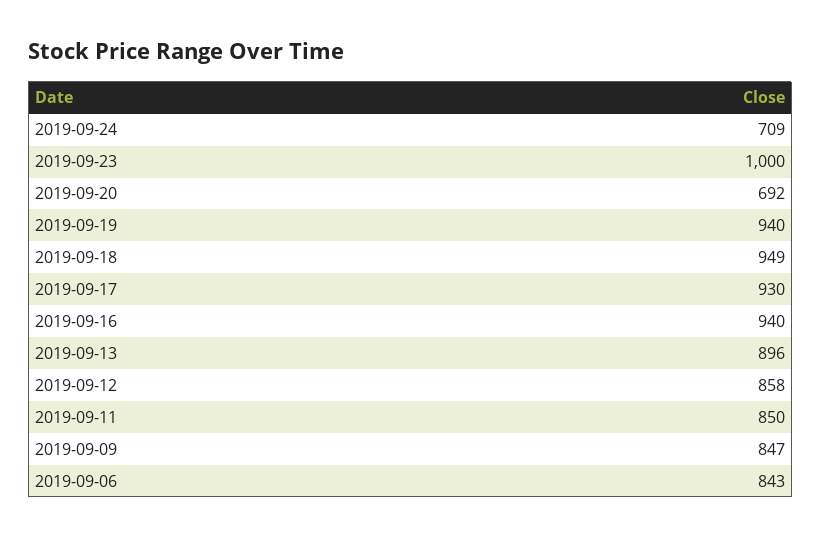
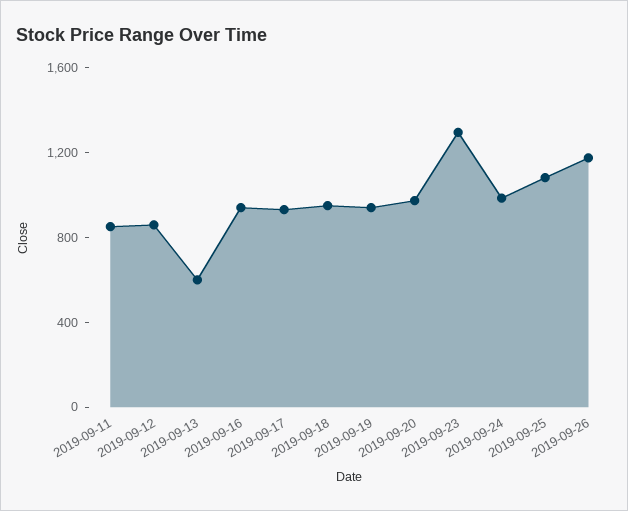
2019-09-24: 709 -> 1000
2019-09-23: 1000 -> 1300
2019-09-20: 692 -> 1000
2019-09-13: 896 -> 600
2019-09-09: 847 -> none
2019-09-06: 843 -> none
2019-09-25: none -> 1100
2019-09-26: none -> 1200

